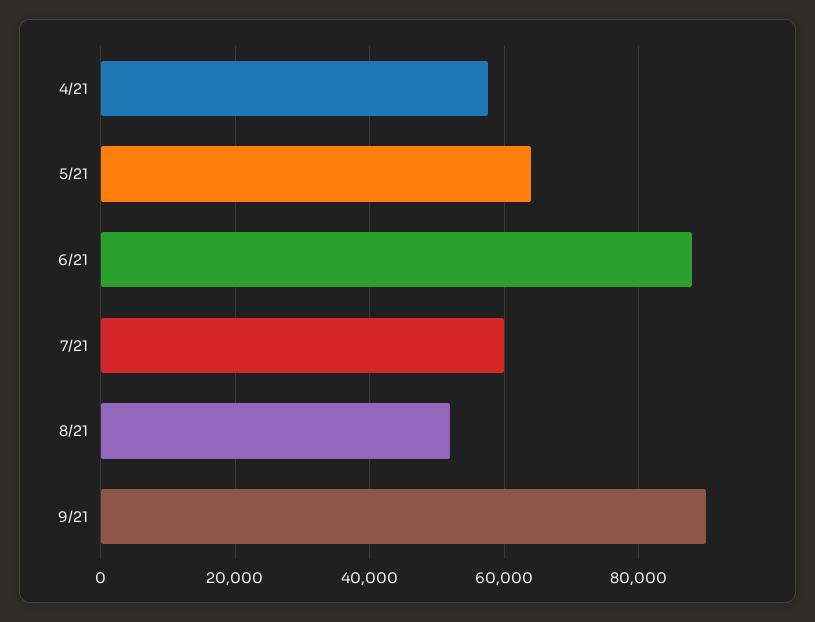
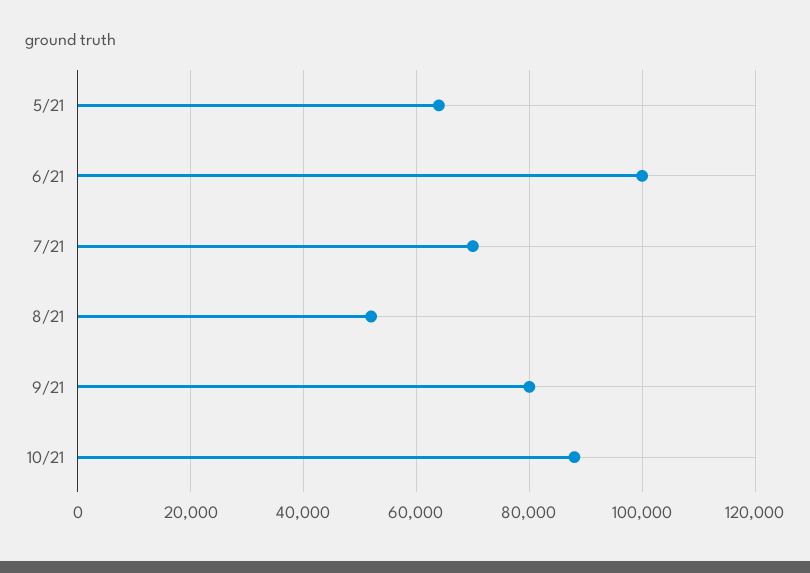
4/21: 58000 -> none
6/21: 88000 -> 100000
7/21: 60000 -> 70000
9/21: 90000 -> 80000
10/21: none -> 88000

